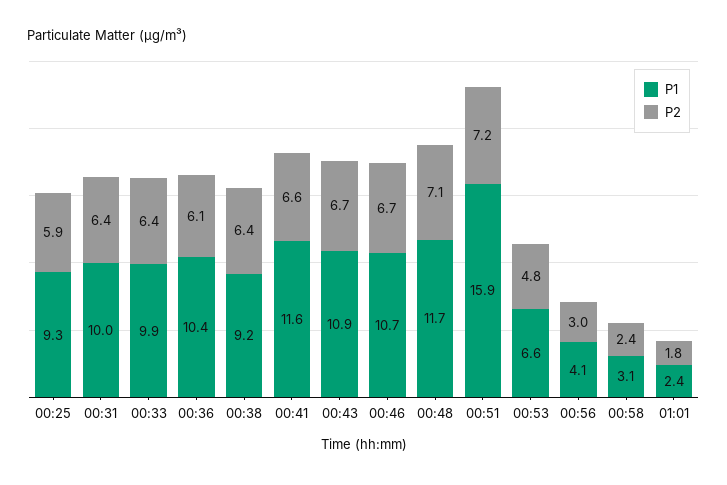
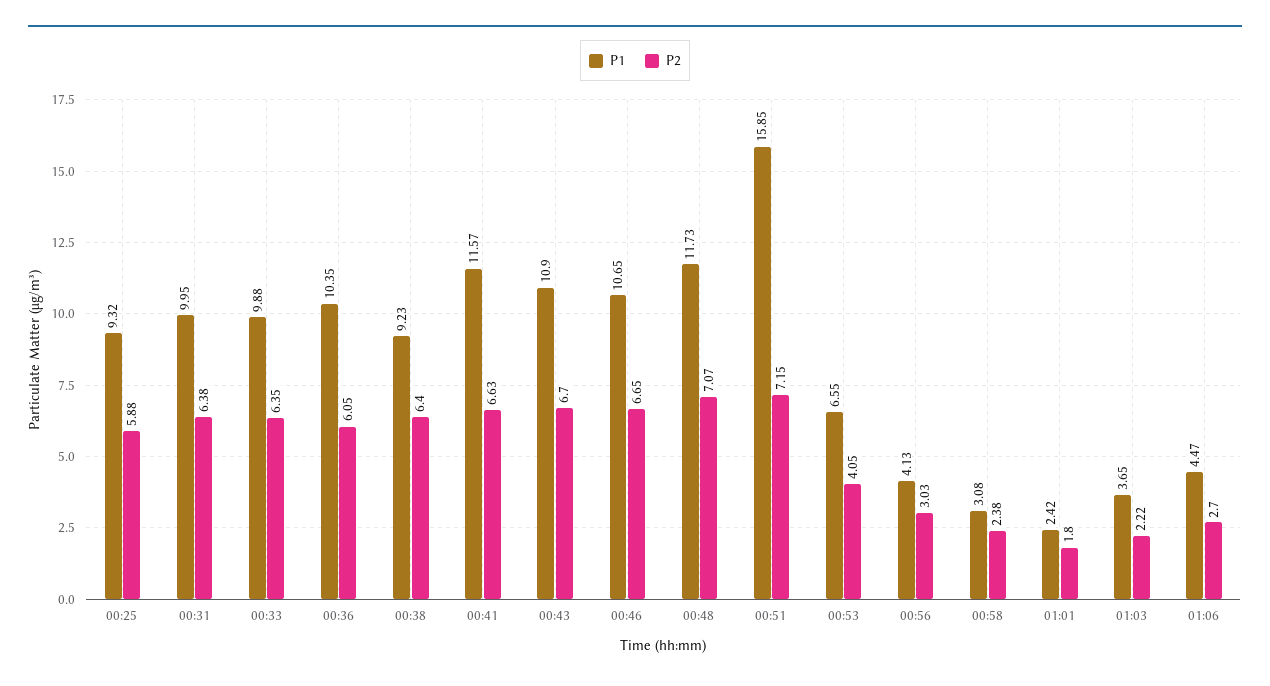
P2, 00:53: 4.8 -> 4.05
P1, 01:03: none -> 3.65
P2, 01:03: none -> 2.22
P1, 01:06: none -> 4.47
P2, 01:06: none -> 2.7

